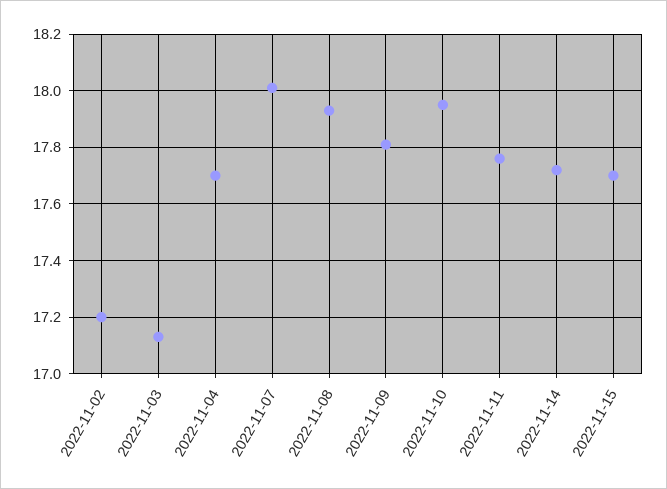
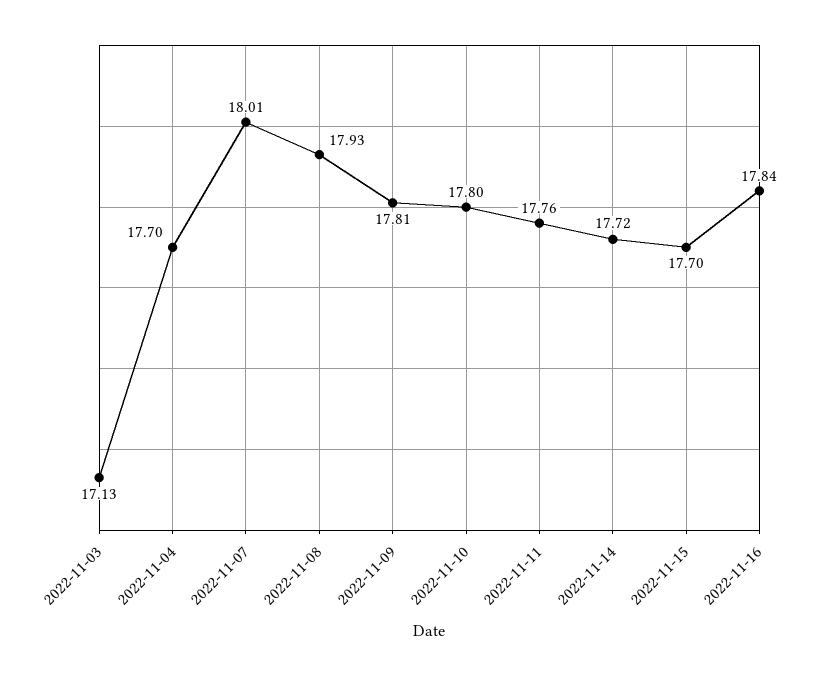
2022-11-02: 17.2 -> none
2022-11-10: 17.95 -> 17.8
2022-11-16: none -> 17.84

